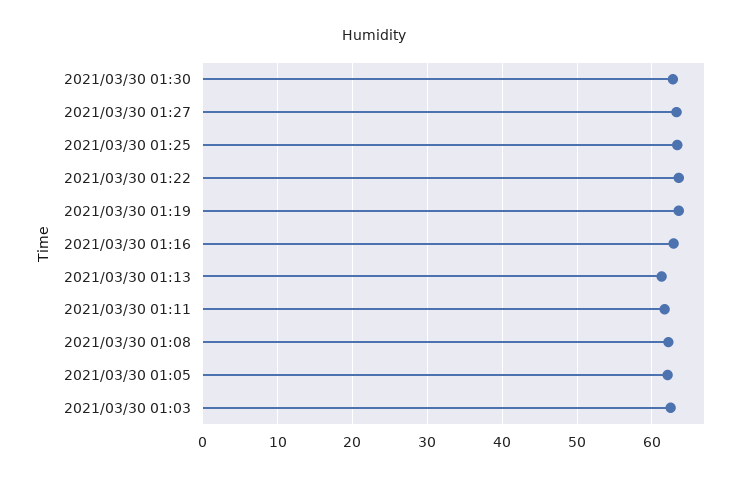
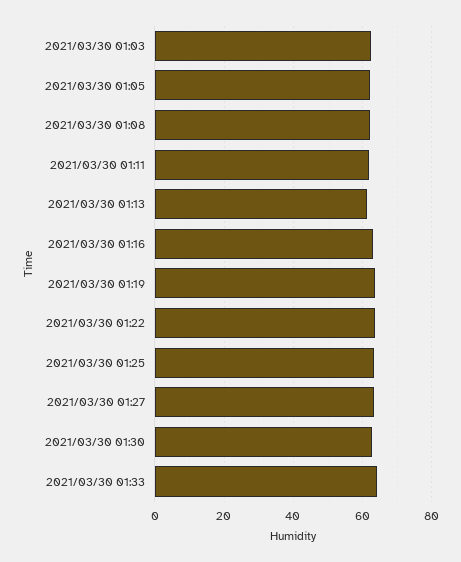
2021/03/30 01:33: none -> 64

